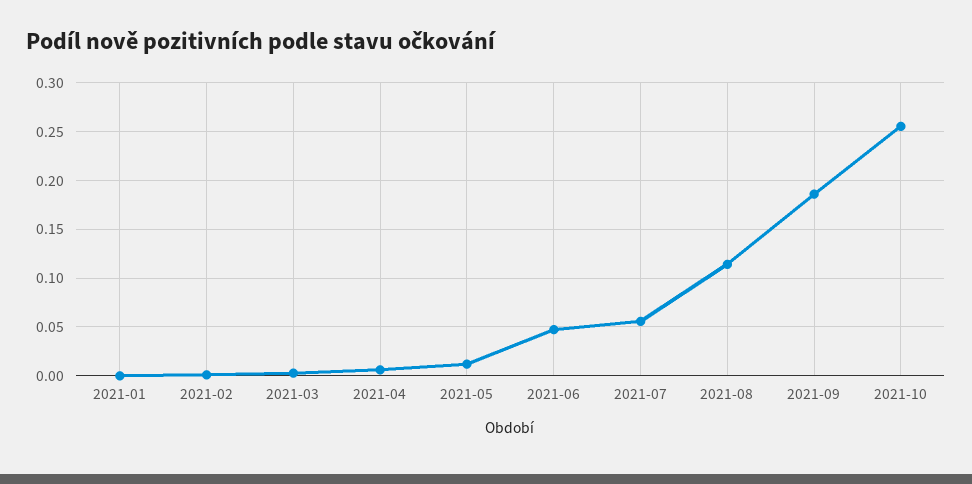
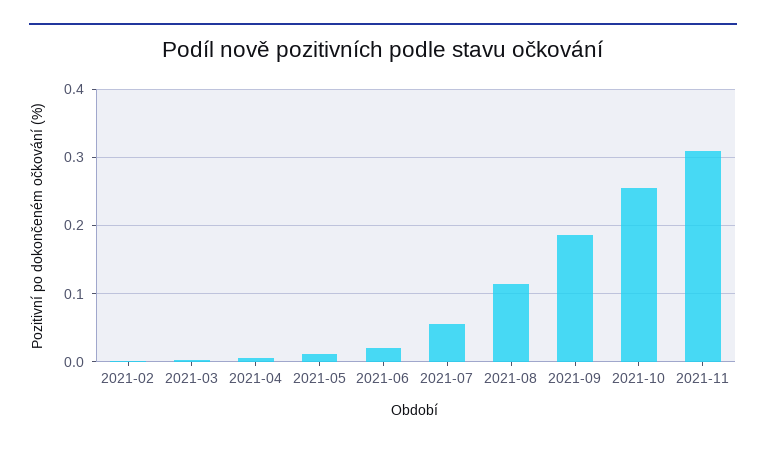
2021-01: 0 -> none
2021-06: 0.05 -> 0.02
2021-11: none -> 0.31

